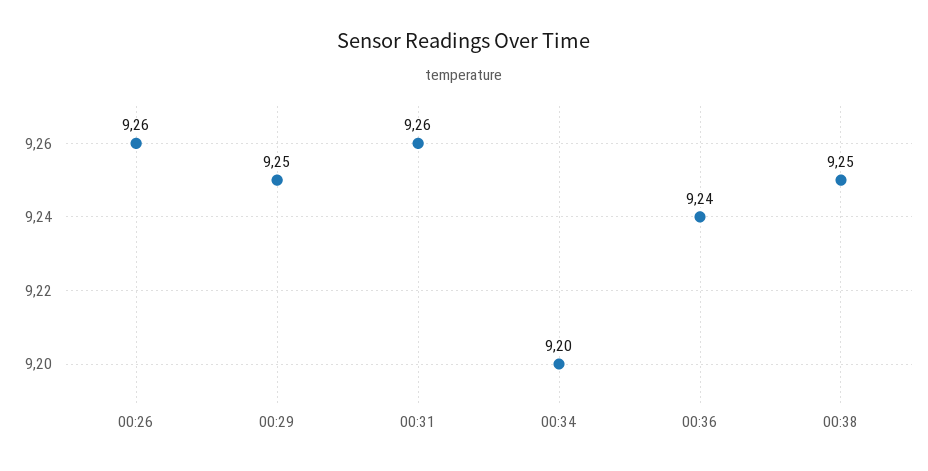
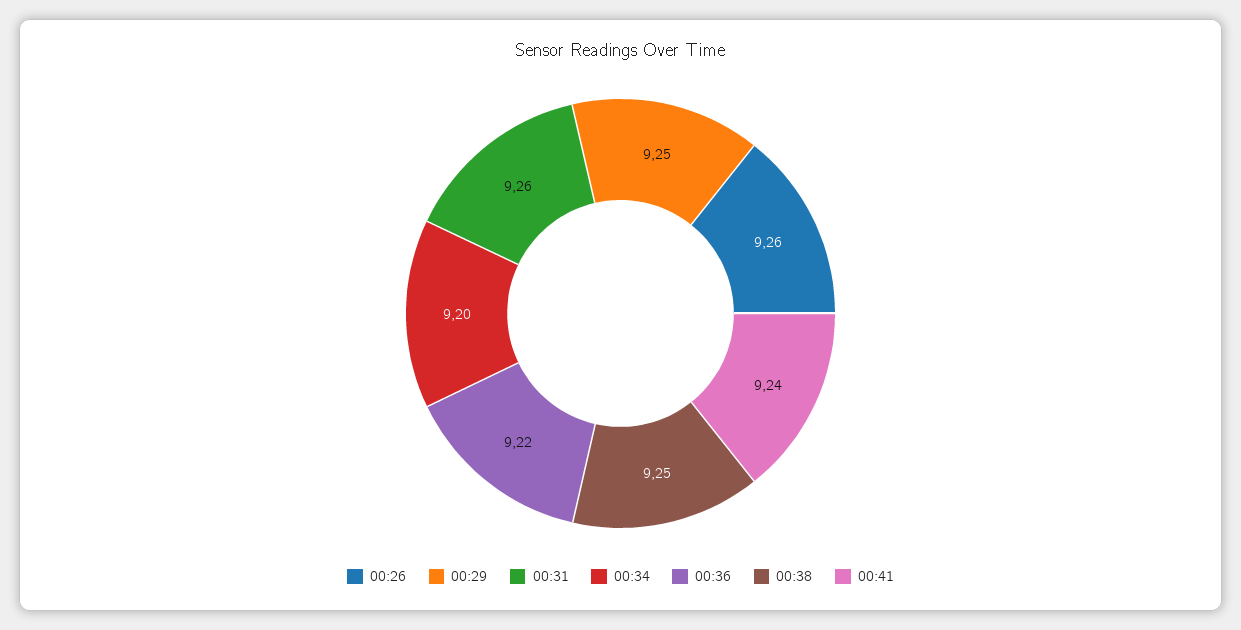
00:36: 9.24 -> 9.22
00:41: none -> 9.24

